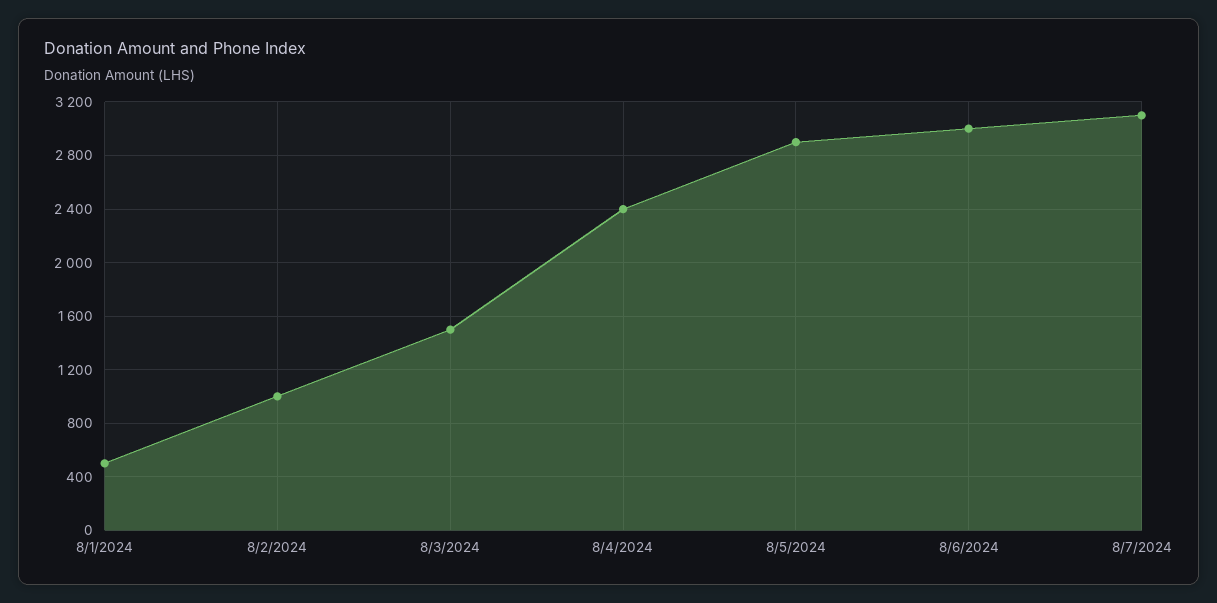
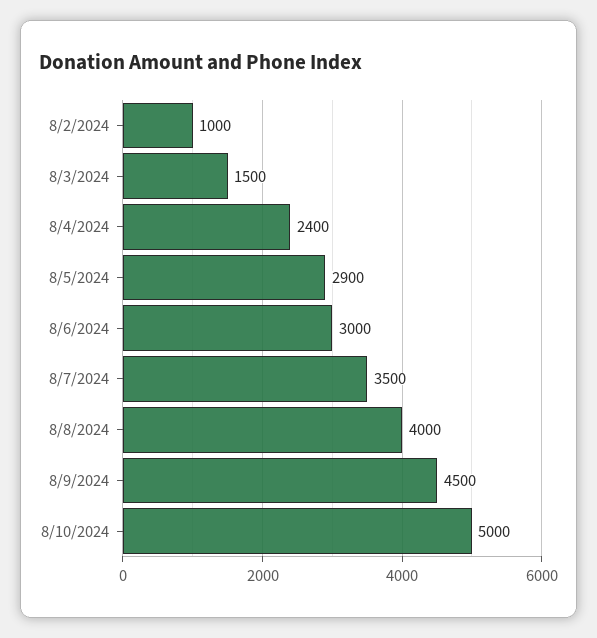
8/1/2024: 500 -> none
8/7/2024: 3100 -> 3500
8/8/2024: none -> 4000
8/9/2024: none -> 4500
8/10/2024: none -> 5000

